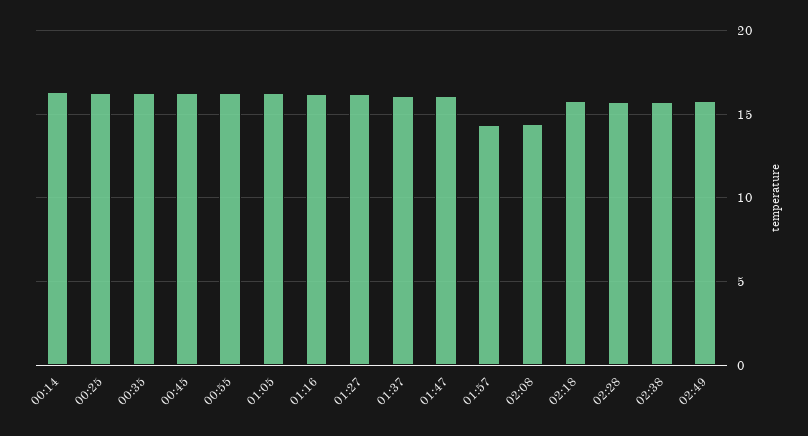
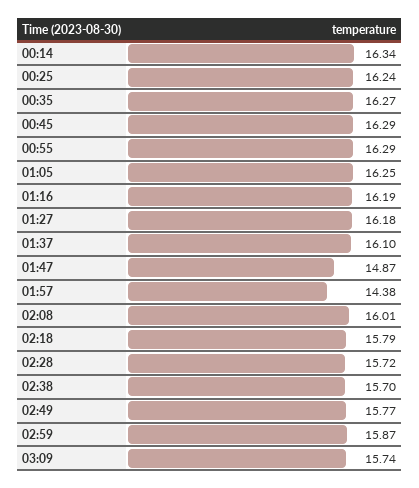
01:47: 16 -> 14.87
02:08: 14.5 -> 16.01
02:59: none -> 15.87
03:09: none -> 15.74

